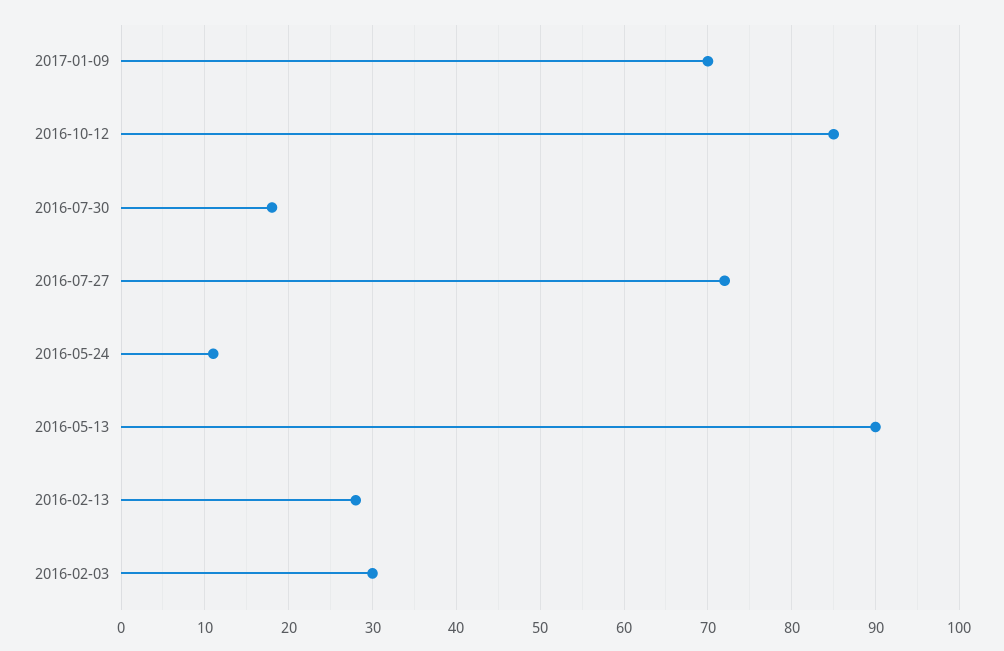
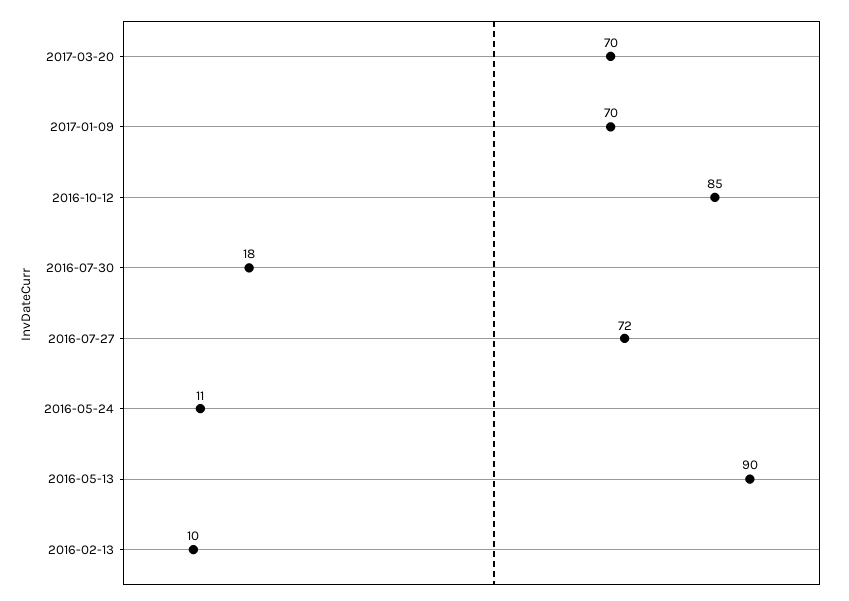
2016-02-13: 28 -> 10
2016-02-03: 30 -> none
2017-03-20: none -> 70

